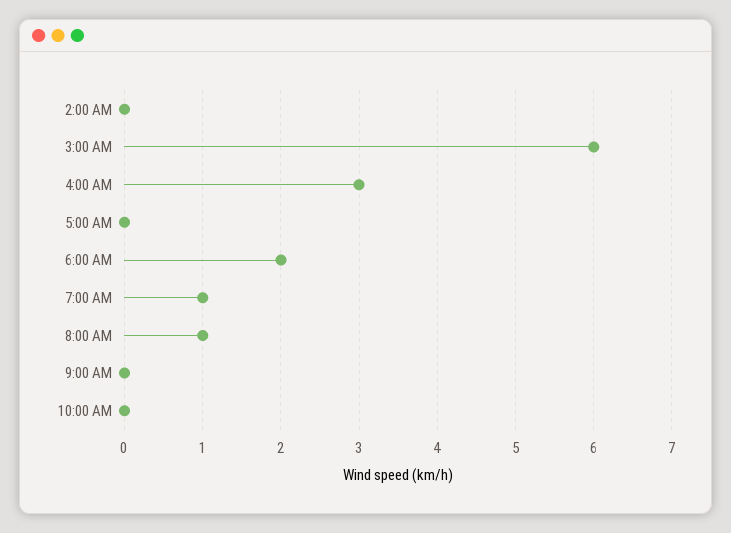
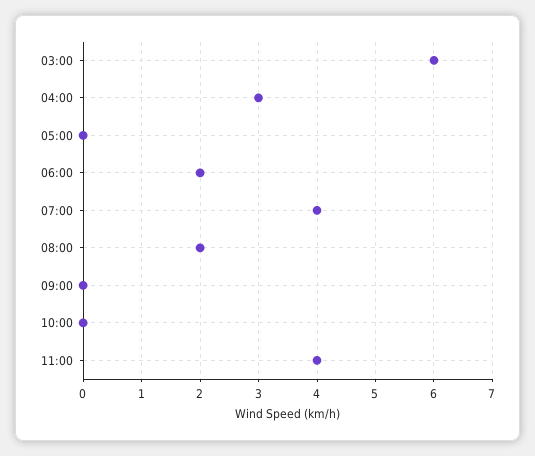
2:00 AM: 0 -> none
7:00 AM: 1 -> 4
8:00 AM: 1 -> 2
11:00: none -> 4

